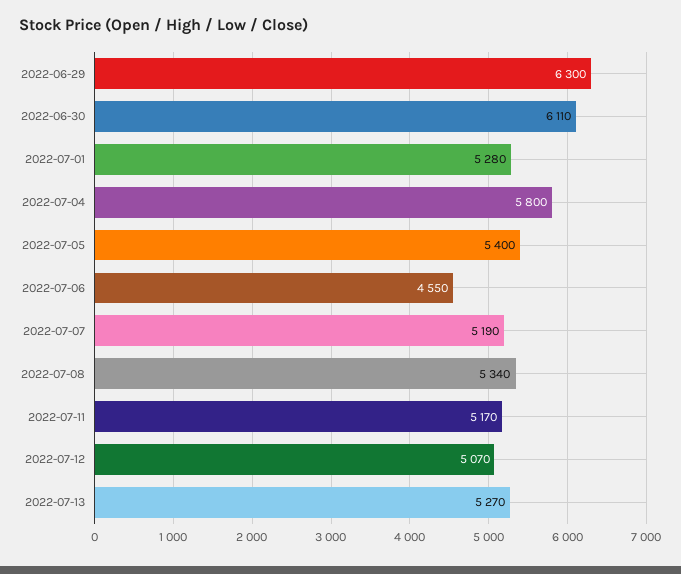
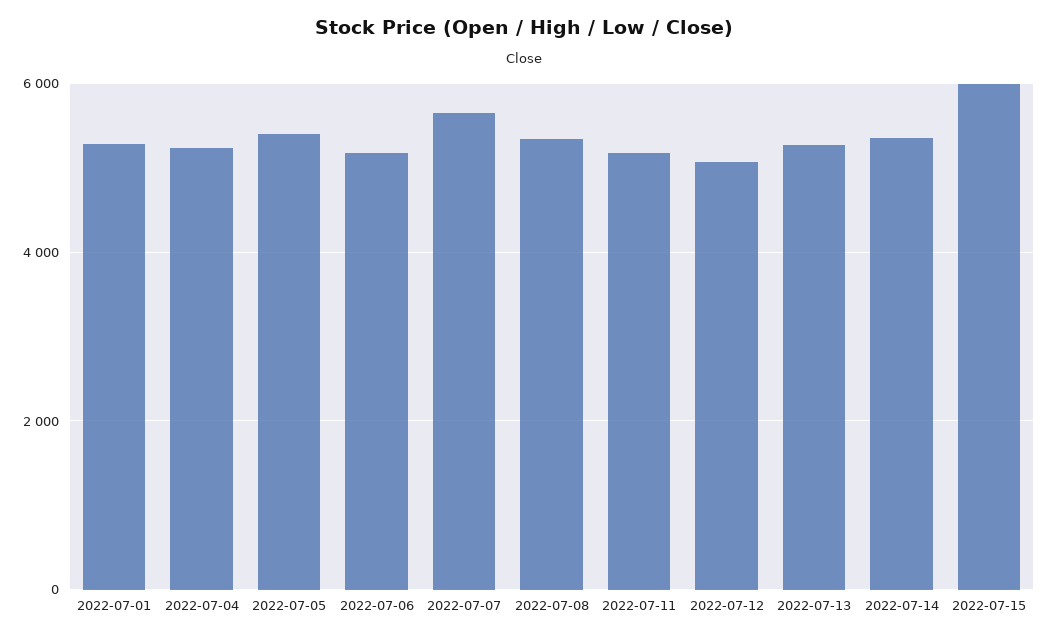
2022-06-29: 6300 -> none
2022-06-30: 6110 -> none
2022-07-04: 5800 -> 5200
2022-07-06: 4550 -> 5200
2022-07-07: 5190 -> 5600
2022-07-14: none -> 5400
2022-07-15: none -> 6000

